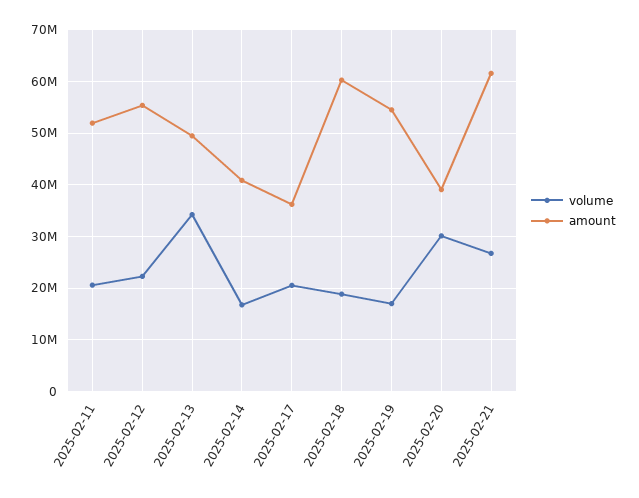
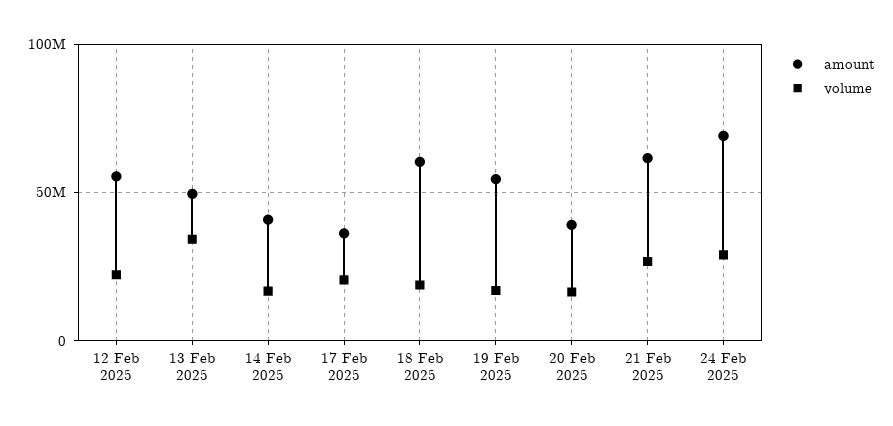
volume, 2025-02-11: 20000000 -> none
amount, 2025-02-11: 52000000 -> none
volume, 2025-02-20: 30000000 -> 15000000
amount, 24 Feb 2025: none -> 70000000
volume, 24 Feb 2025: none -> 30000000

